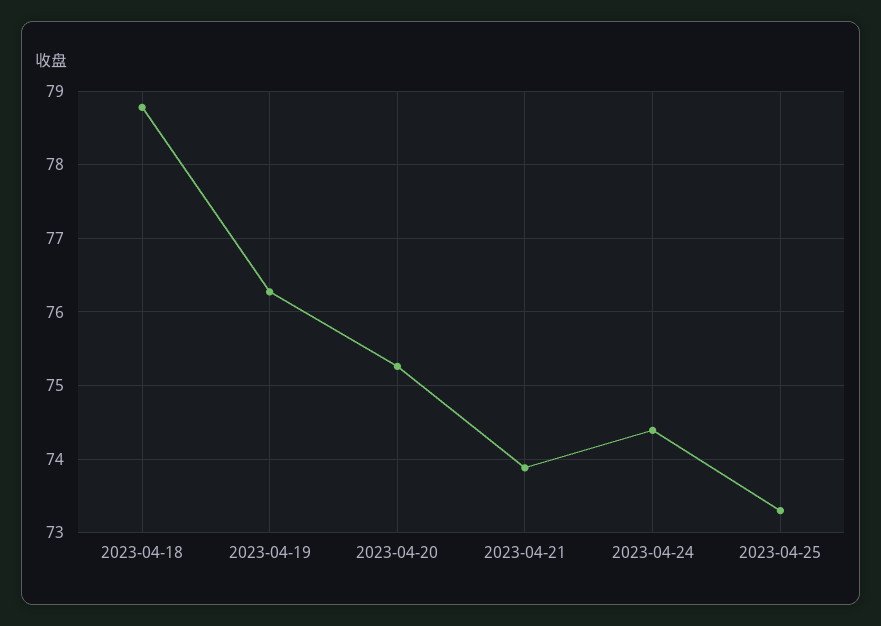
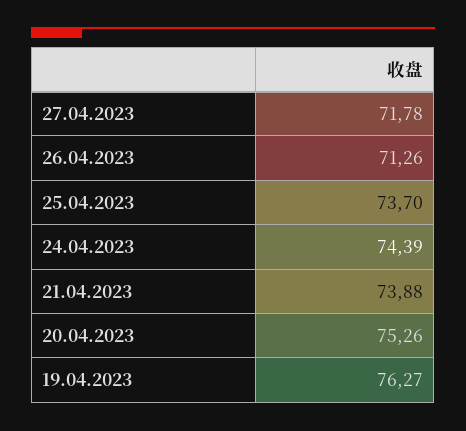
2023-04-18: 78.8 -> none
2023-04-25: 73.3 -> 73.7
27.04.2023: none -> 71.78
26.04.2023: none -> 71.26

